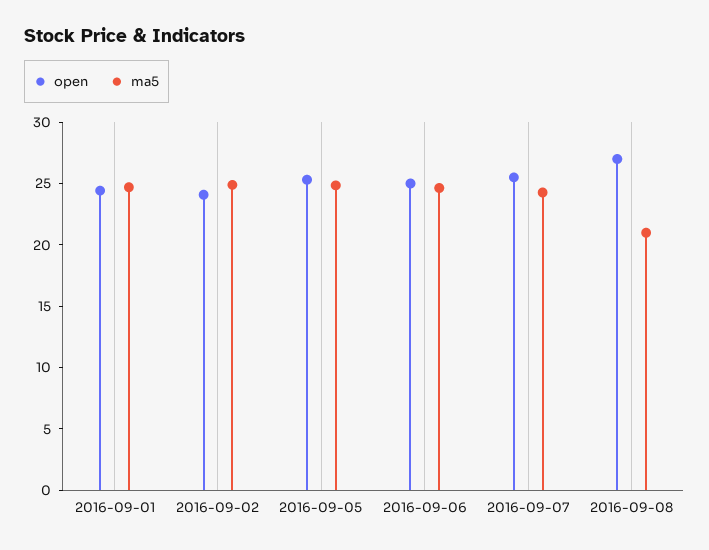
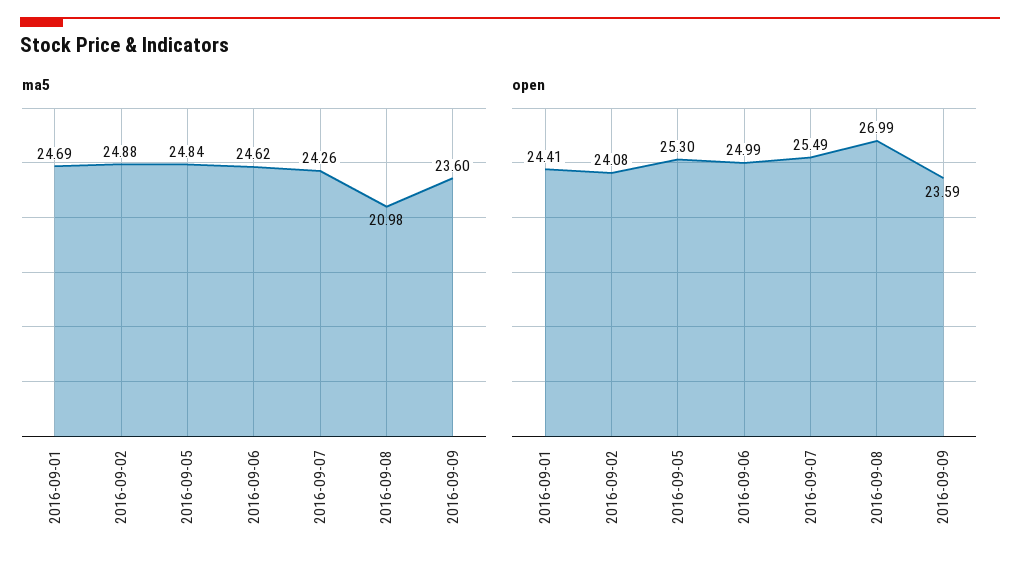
ma5, 2016-09-09: none -> 23.6
open, 2016-09-09: none -> 23.59

